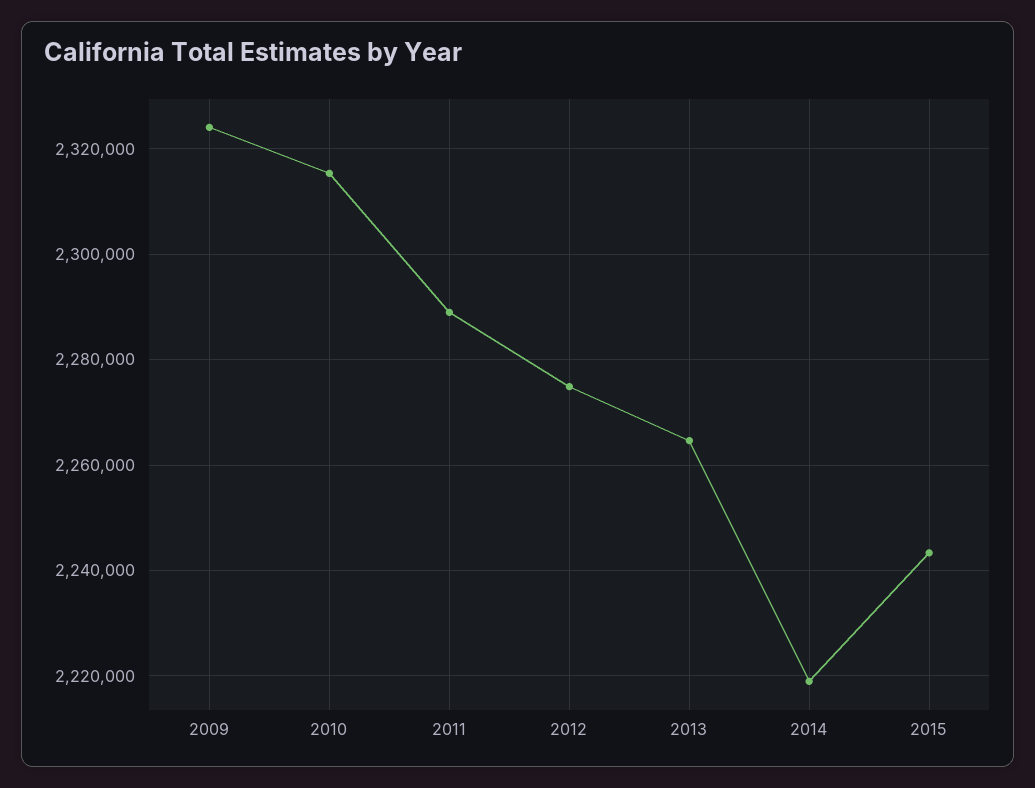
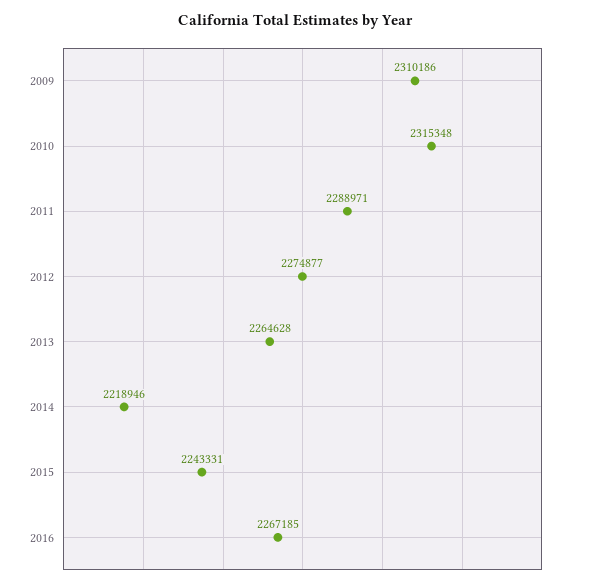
2009: 2324000 -> 2310186
2016: none -> 2267185

